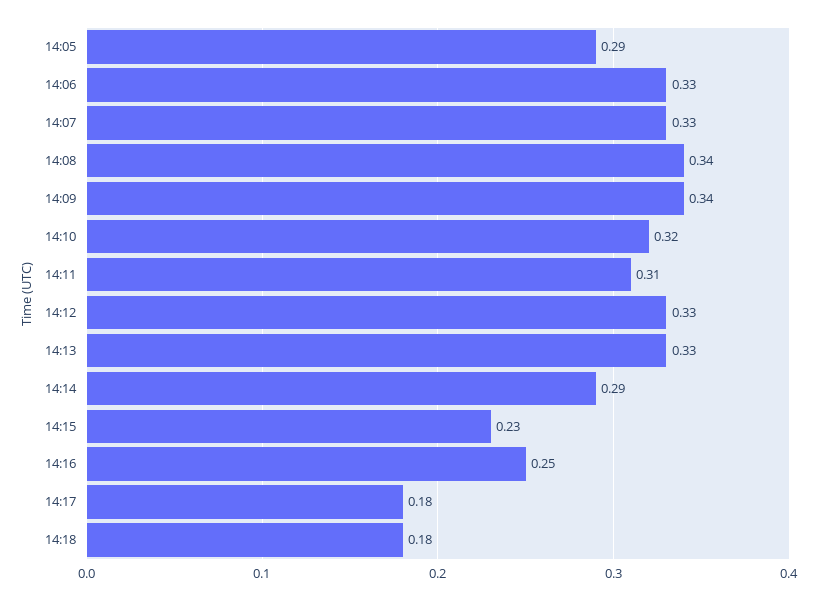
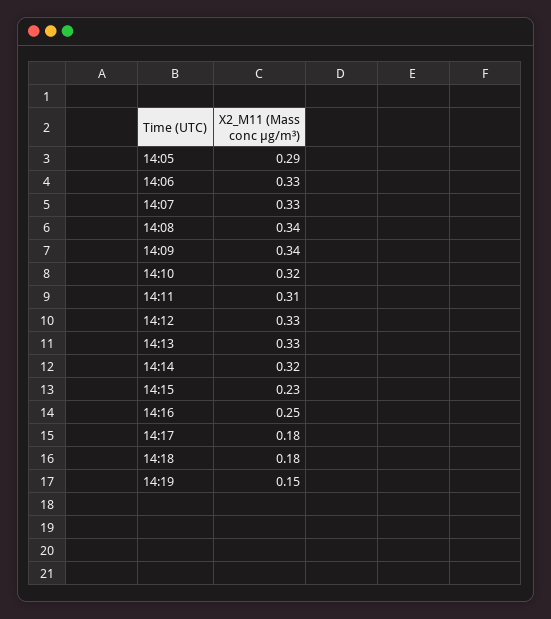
14:14: 0.29 -> 0.32
14:19: none -> 0.15

